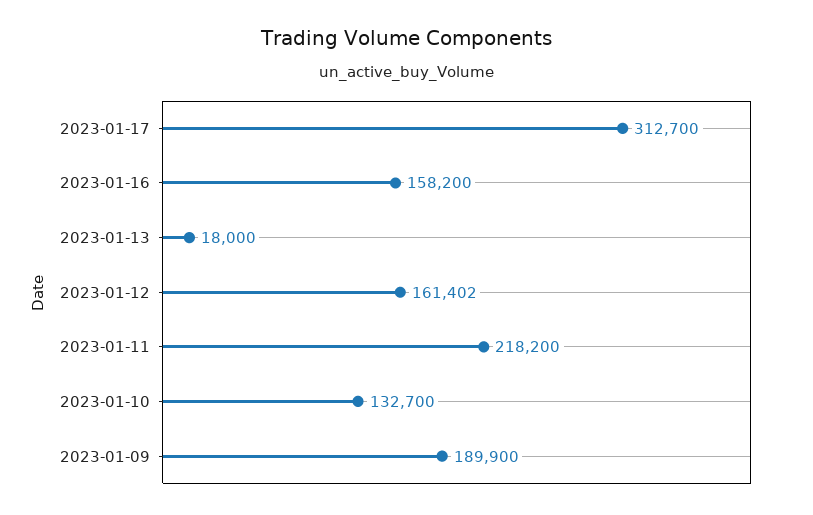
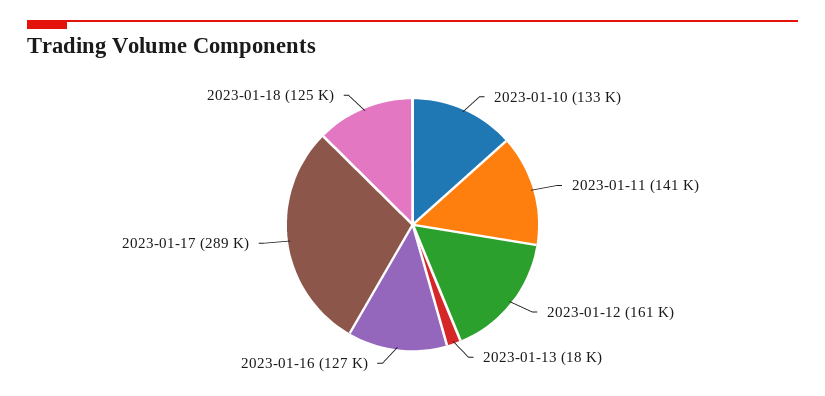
2023-01-17: 312700 -> 289000
2023-01-16: 158200 -> 127000
2023-01-11: 218200 -> 141000
2023-01-09: 189900 -> none
2023-01-18: none -> 125000

